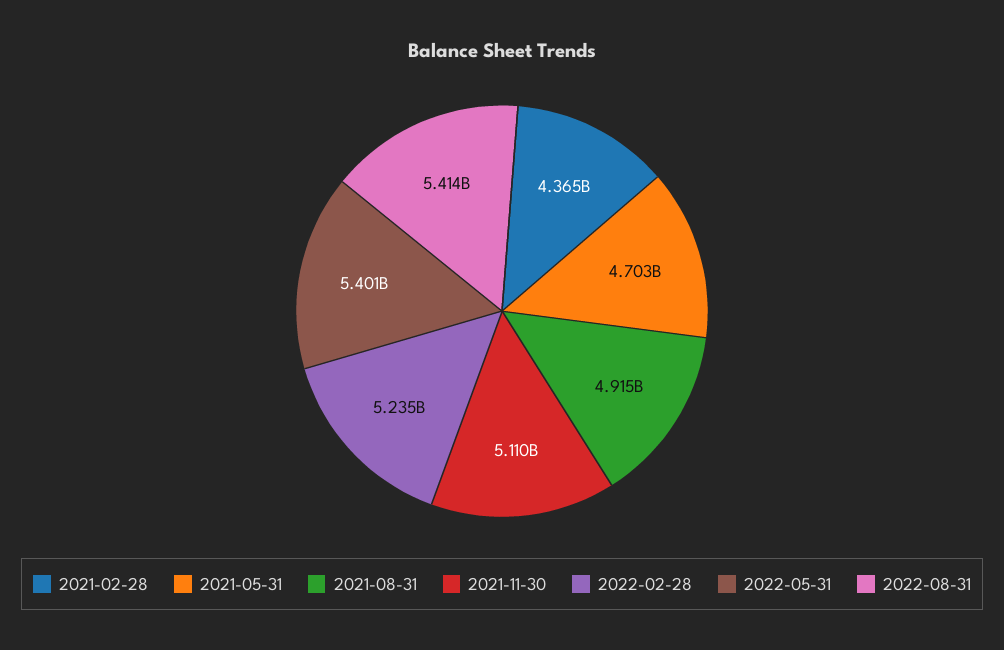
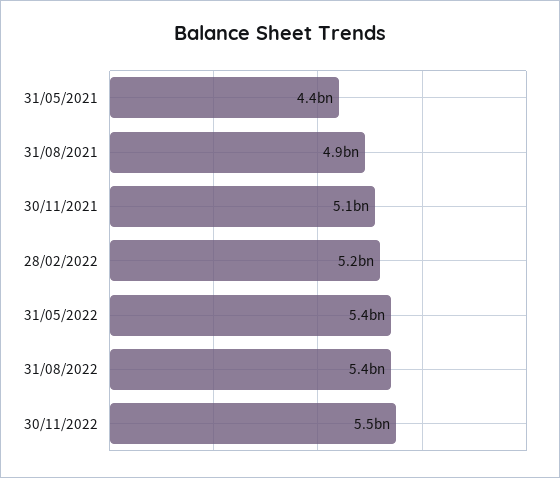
2021-02-28: 4365000000 -> none
2021-05-31: 4703000000 -> 4400000000
30/11/2022: none -> 5500000000

